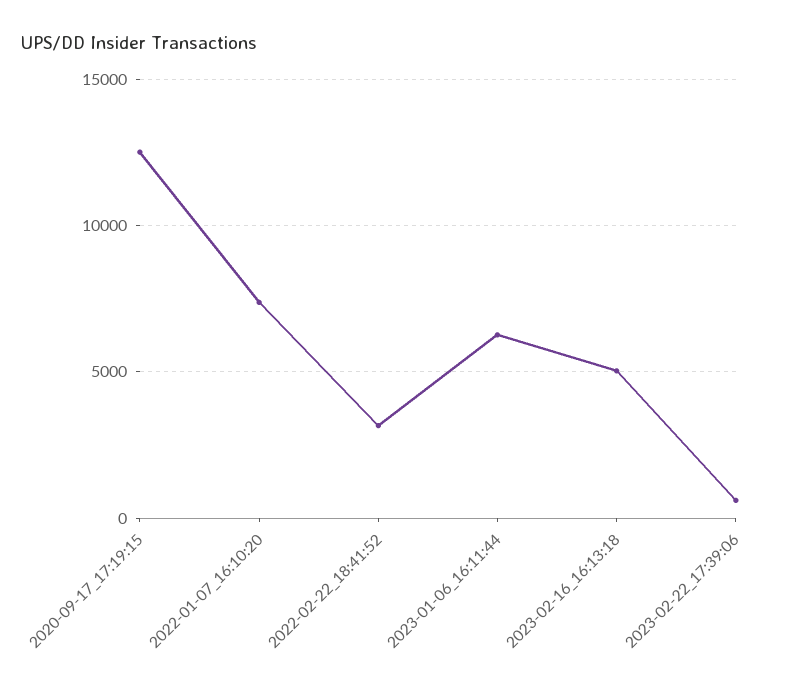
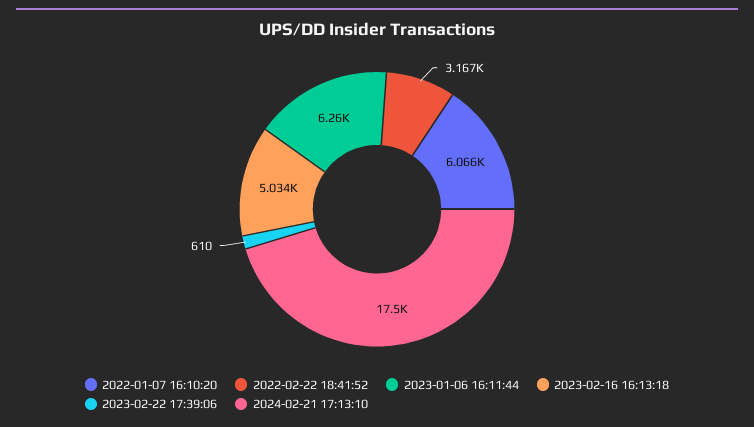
2020-09-17_17:19:15: 12500 -> none
2022-01-07_16:10:20: 7500 -> 6066
2024-02-21 17:13:10: none -> 17500

